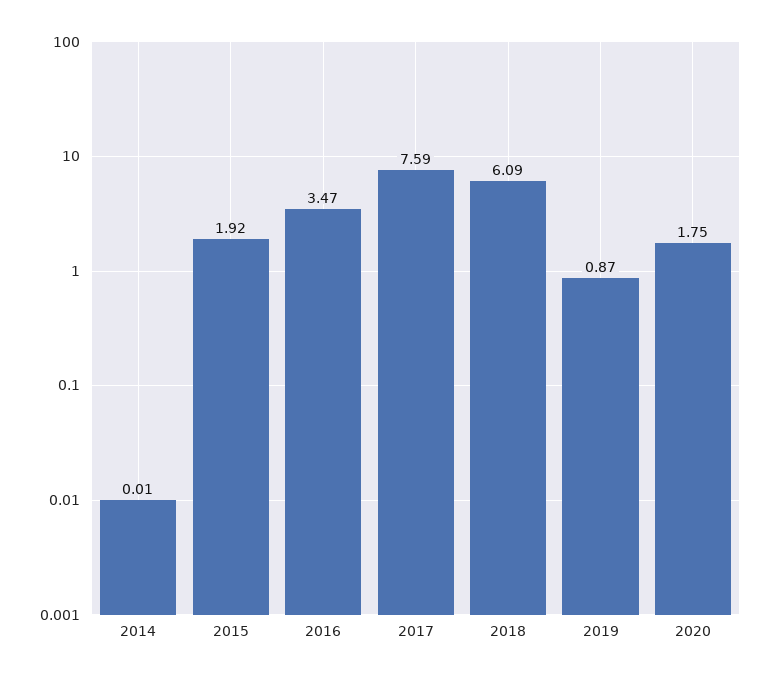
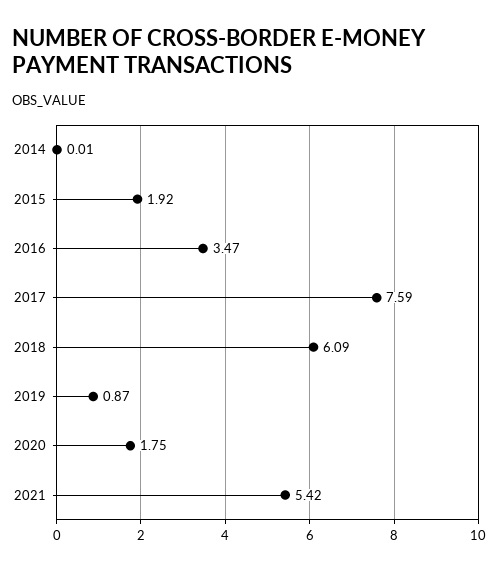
2021: none -> 5.42

